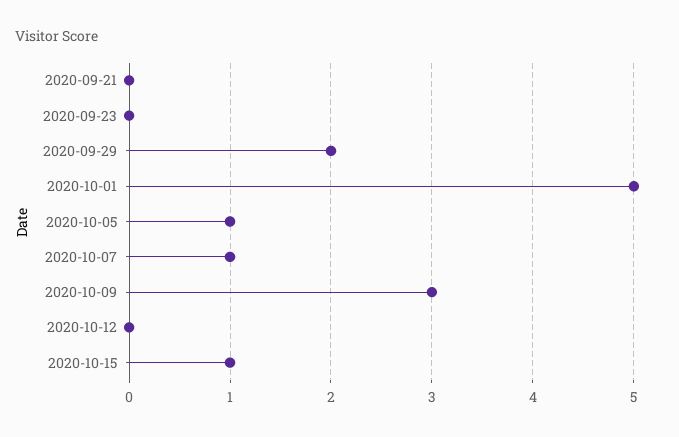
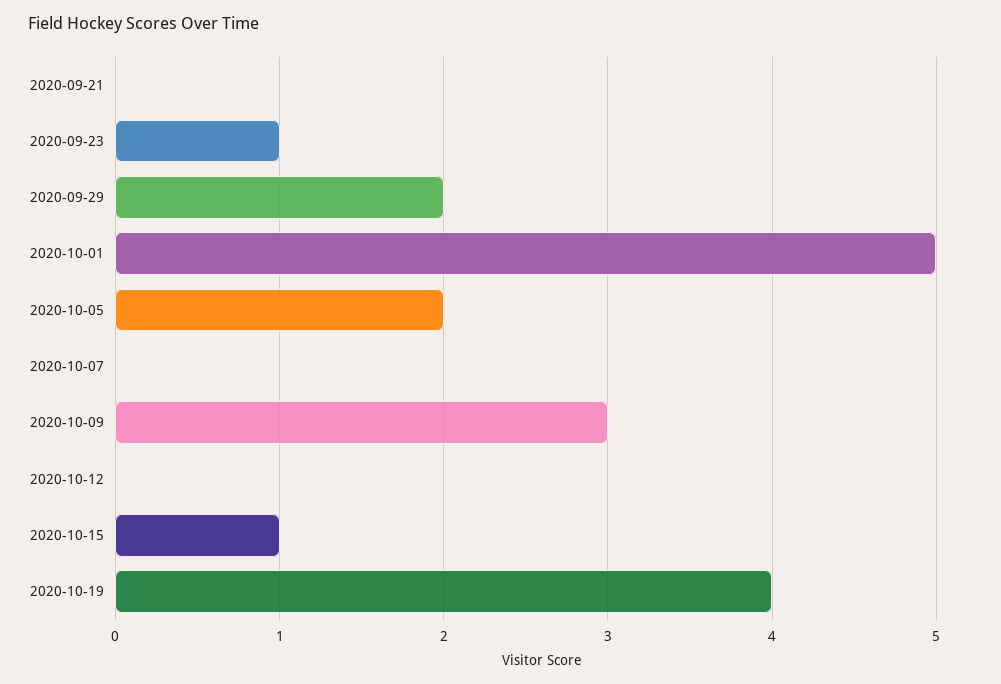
2020-09-23: 0 -> 1
2020-10-05: 1 -> 2
2020-10-07: 1 -> 0
2020-10-19: none -> 4

